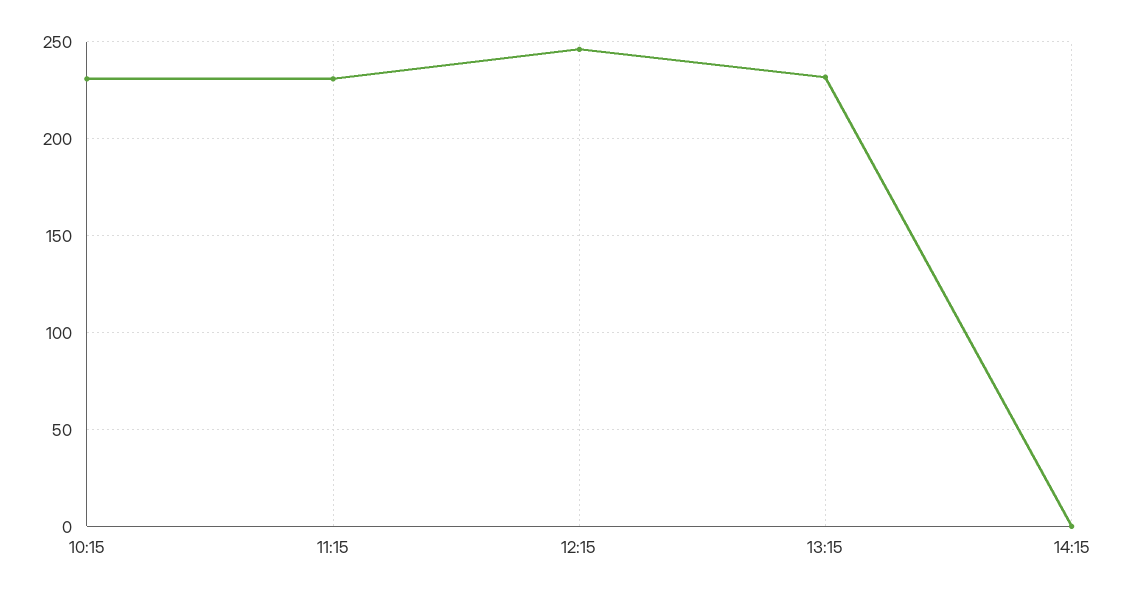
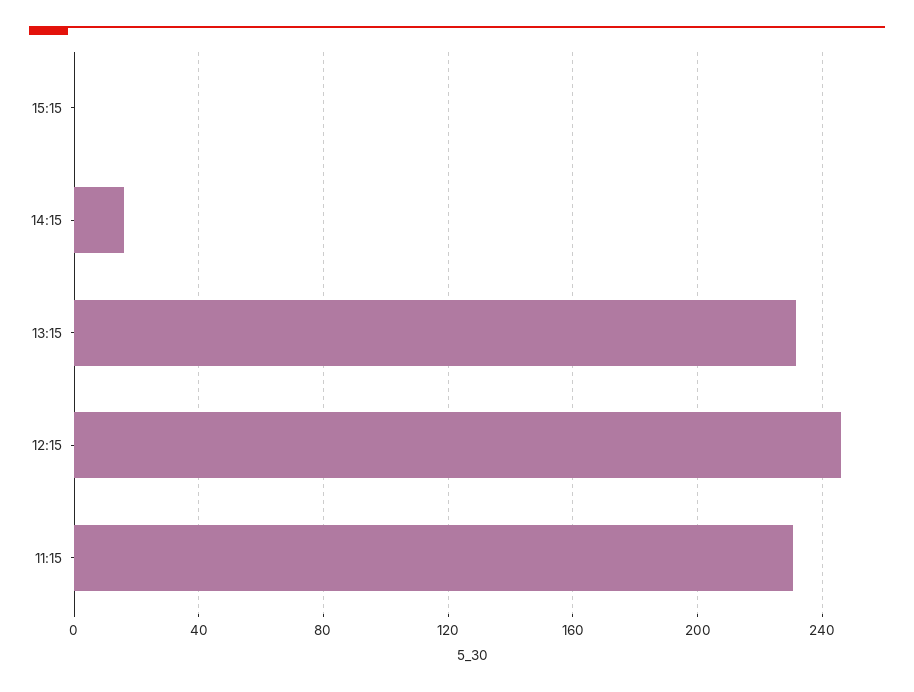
10:15: 230 -> none
14:15: 0 -> 15
15:15: none -> 0

